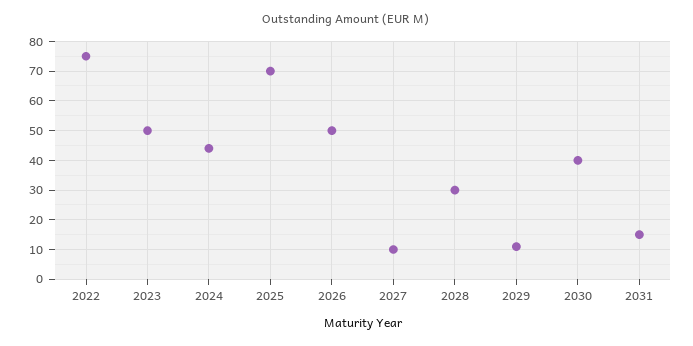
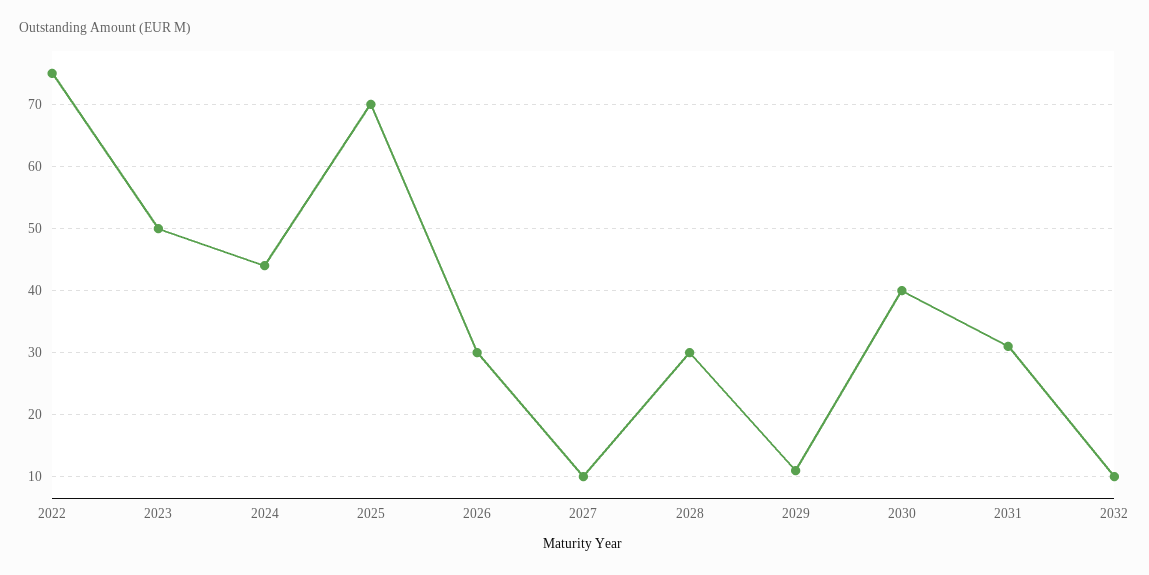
2026: 50 -> 30
2031: 15 -> 31
2032: none -> 10

